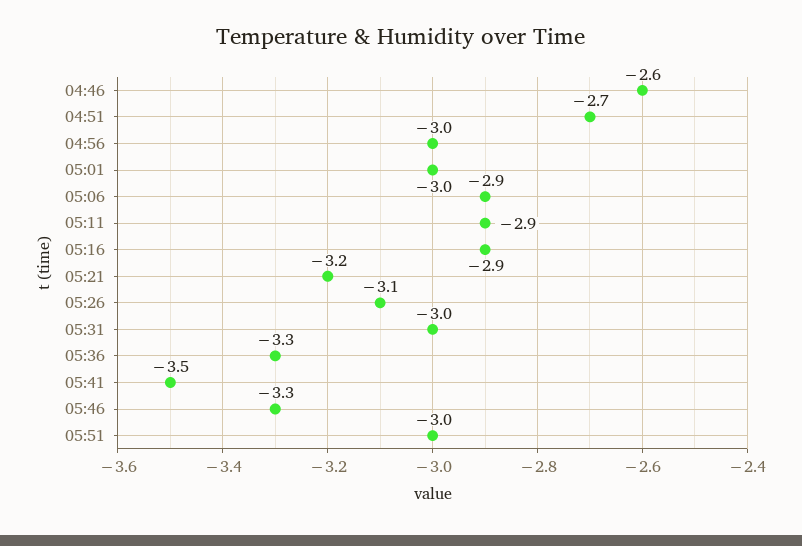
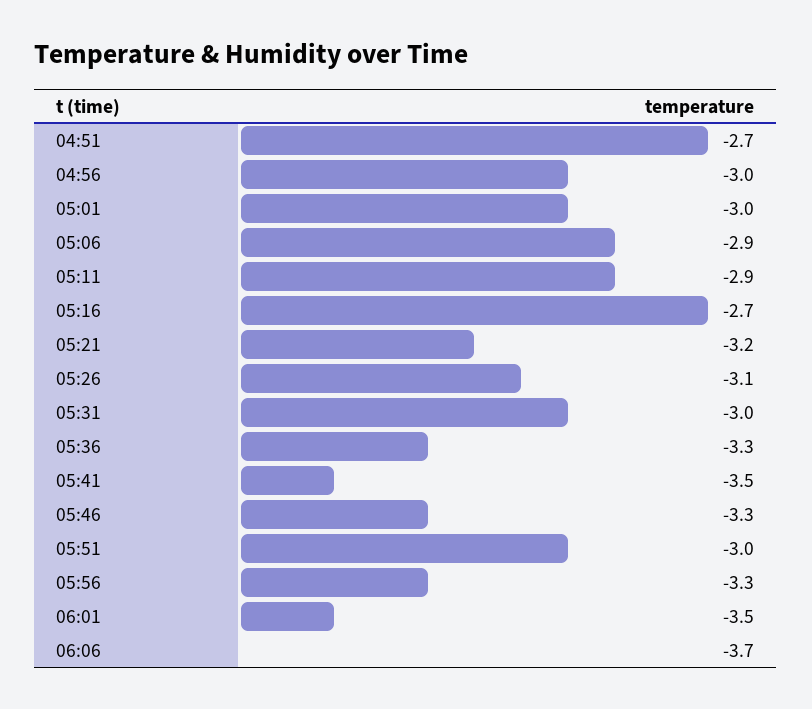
04:46: -2.6 -> none
05:16: -2.9 -> -2.7
05:56: none -> -3.3
06:01: none -> -3.5
06:06: none -> -3.7

